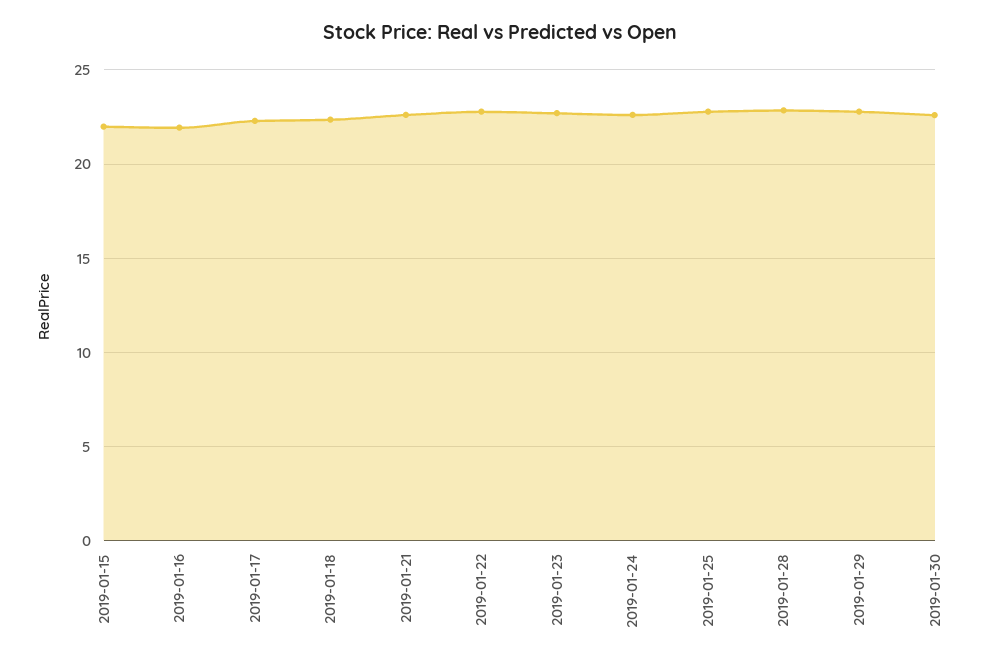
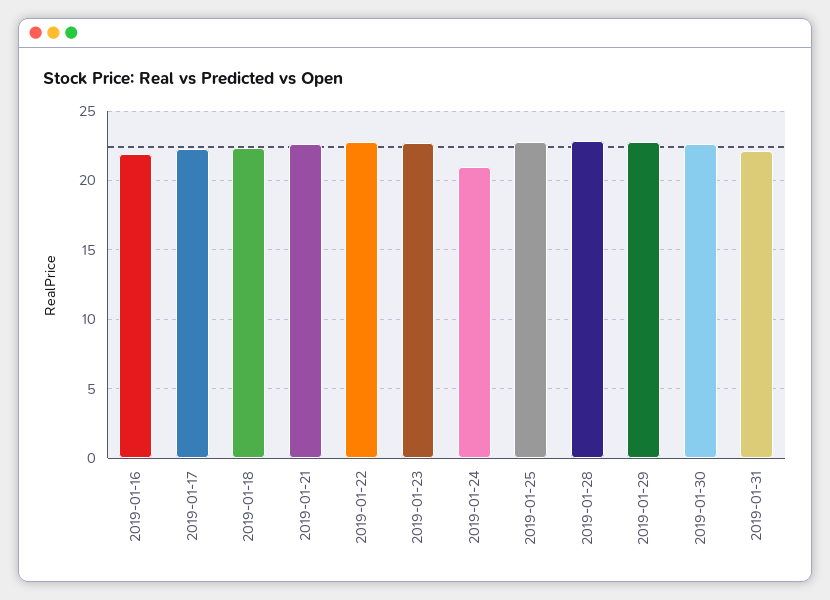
2019-01-15: 22 -> none
2019-01-24: 22.5 -> 21
2019-01-31: none -> 22

